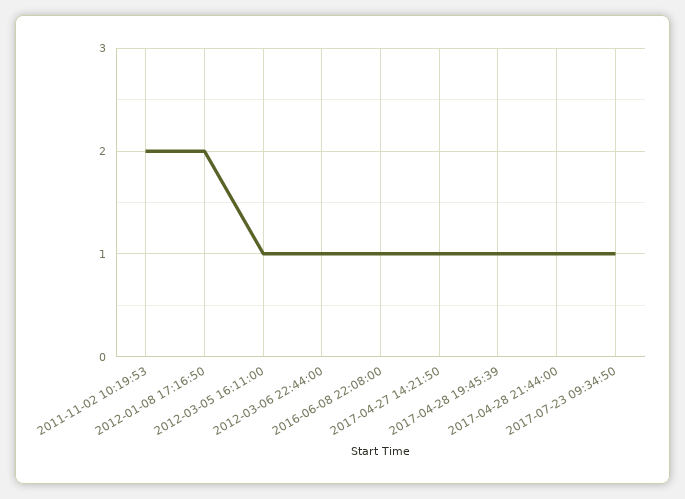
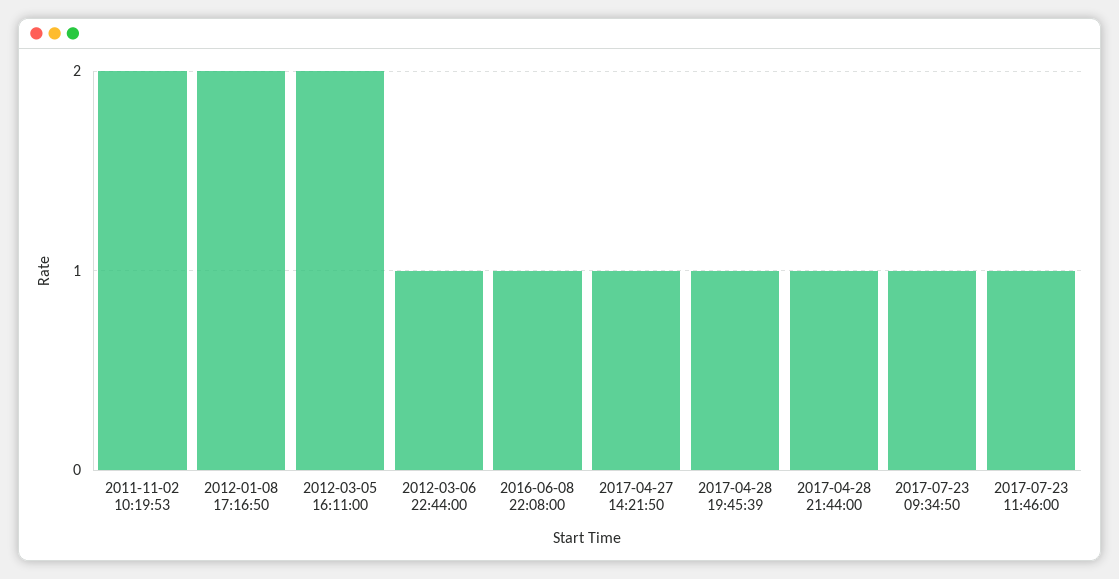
2012-03-05 16:11:00: 1 -> 2
2017-07-23 11:46:00: none -> 1

